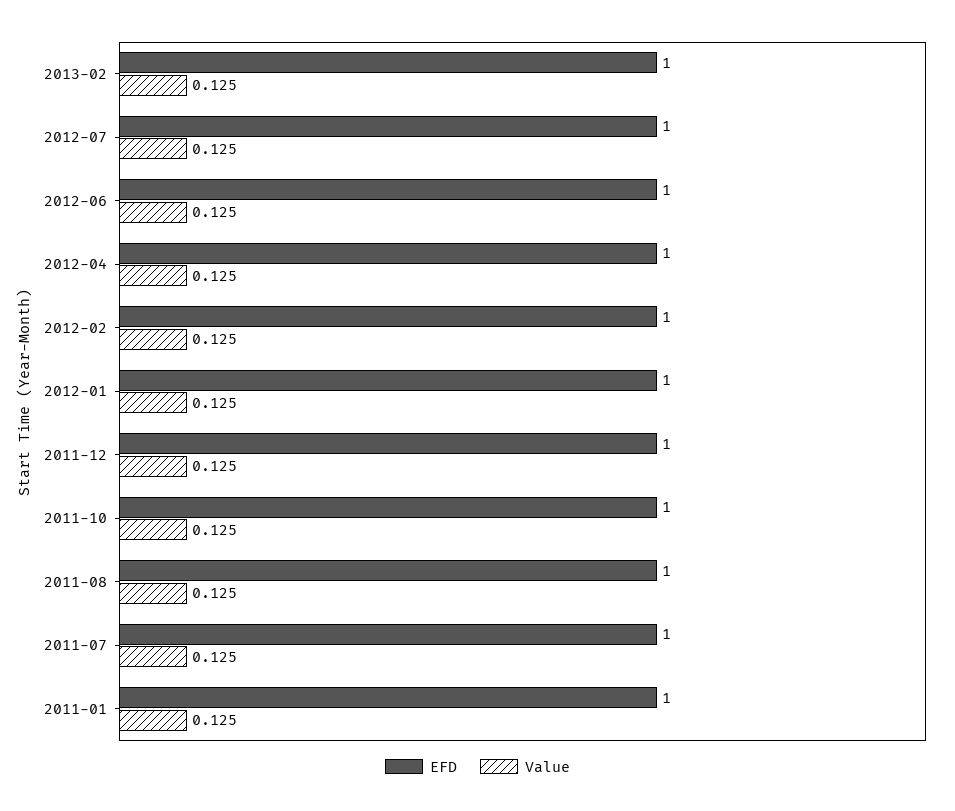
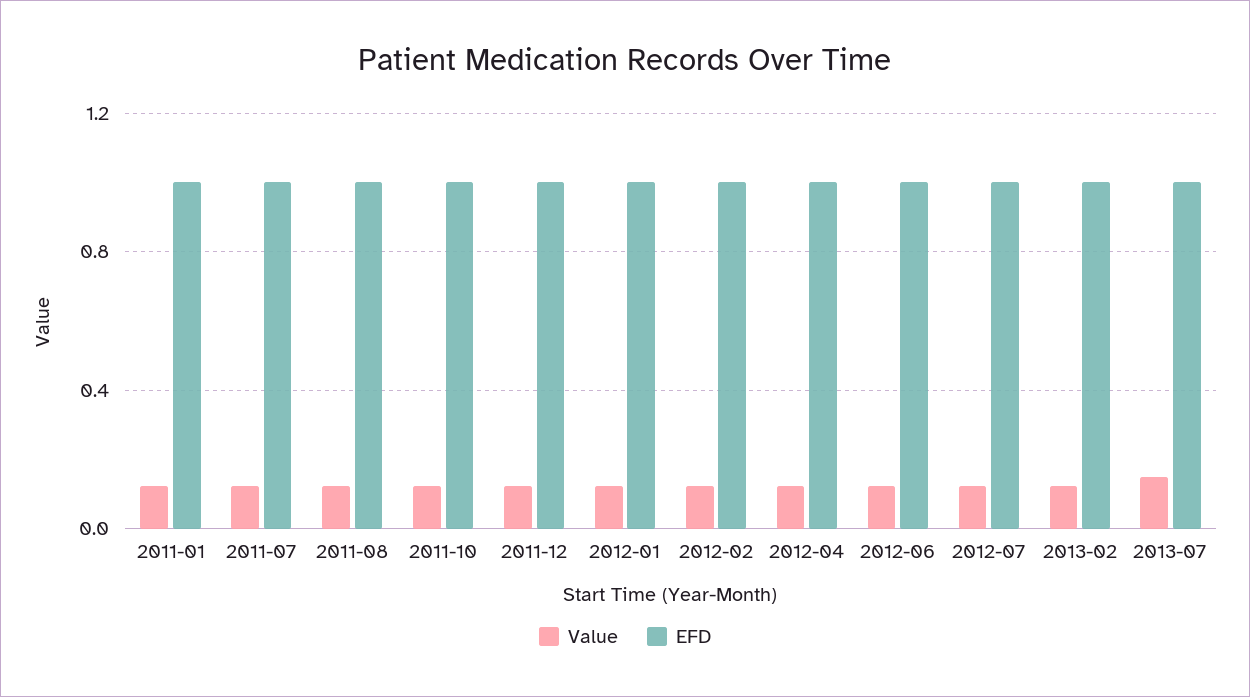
Value, 2013-07: none -> 0.15
EFD, 2013-07: none -> 1

